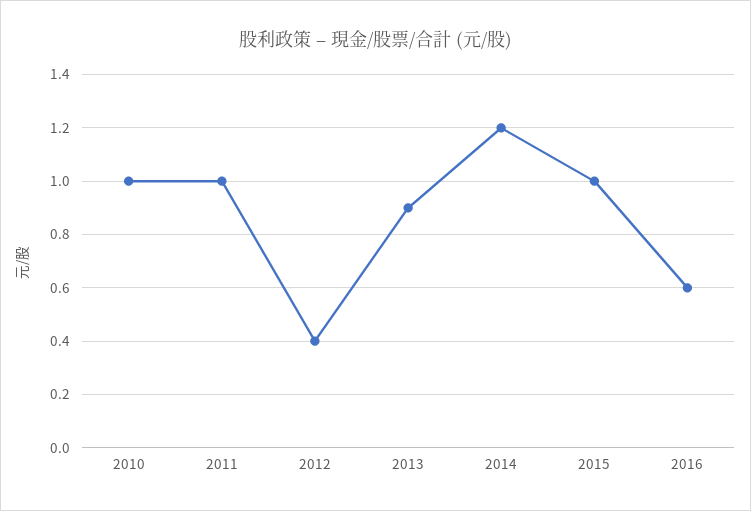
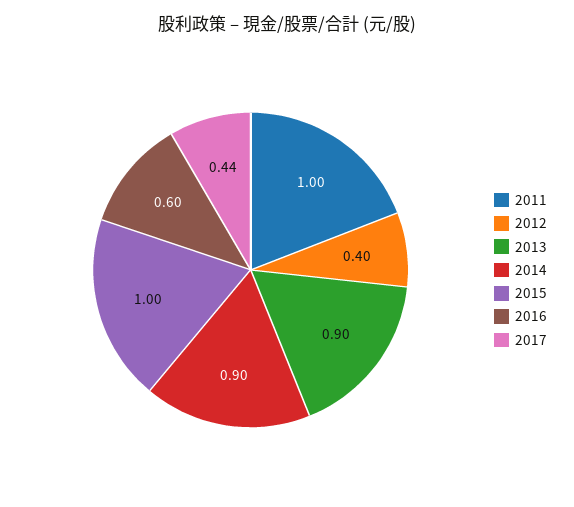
2010: 1 -> none
2014: 1.2 -> 0.9
2017: none -> 0.44

